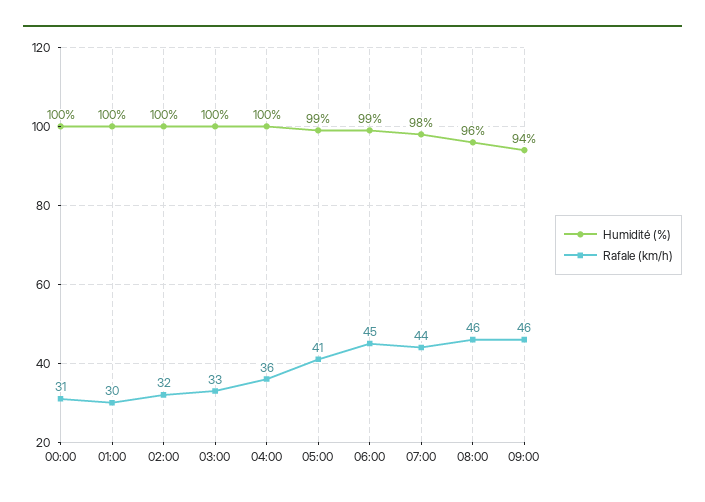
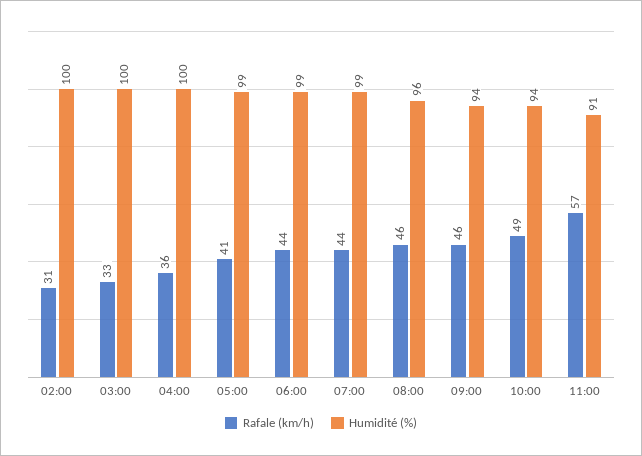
Humidité (%), 00:00: 100 -> none
Rafale (km/h), 00:00: 31 -> none
Humidité (%), 01:00: 100 -> none
Rafale (km/h), 01:00: 30 -> none
Rafale (km/h), 02:00: 32 -> 31
Rafale (km/h), 06:00: 45 -> 44
Humidité (%), 07:00: 98 -> 99
Rafale (km/h), 10:00: none -> 49
Humidité (%), 10:00: none -> 94
Rafale (km/h), 11:00: none -> 57
Humidité (%), 11:00: none -> 91

